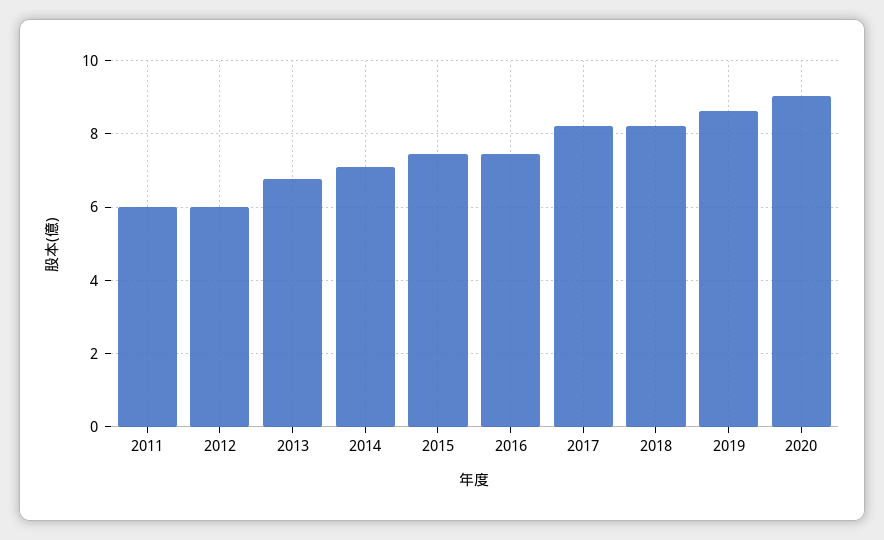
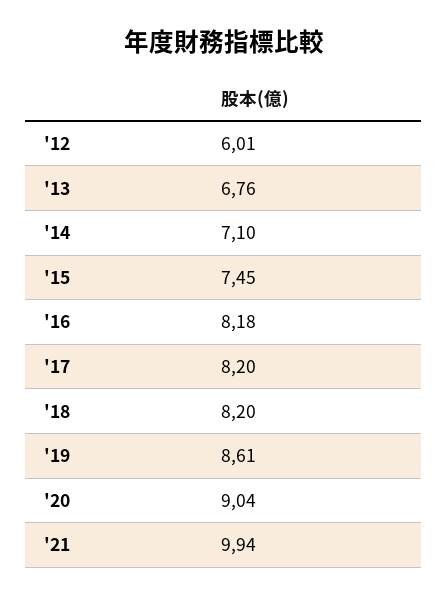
2011: 6 -> none
2016: 7.4 -> 8.18
'21: none -> 9.94

